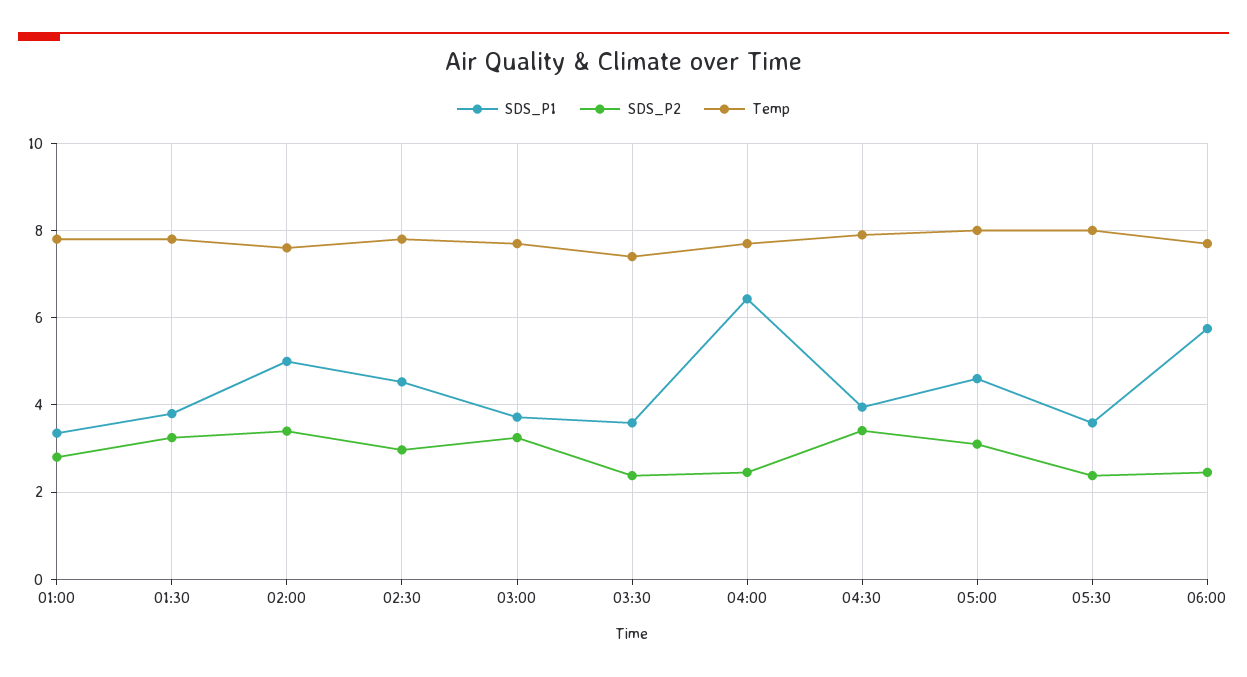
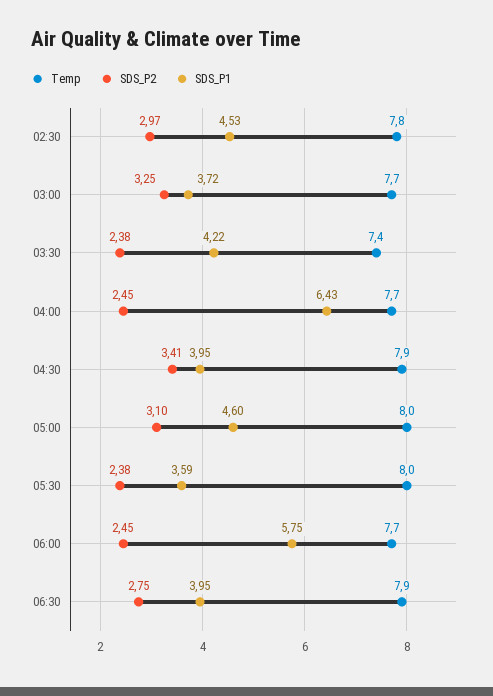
SDS_P1, 01:00: 3.4 -> none
SDS_P2, 01:00: 2.8 -> none
Temp, 01:00: 7.8 -> none
SDS_P1, 01:30: 3.8 -> none
SDS_P2, 01:30: 3.2 -> none
Temp, 01:30: 7.8 -> none
SDS_P1, 02:00: 5 -> none
SDS_P2, 02:00: 3.4 -> none
Temp, 02:00: 7.6 -> none
SDS_P1, 03:30: 3.6 -> 4.22
Temp, 06:30: none -> 7.9
SDS_P2, 06:30: none -> 2.75
SDS_P1, 06:30: none -> 3.95

